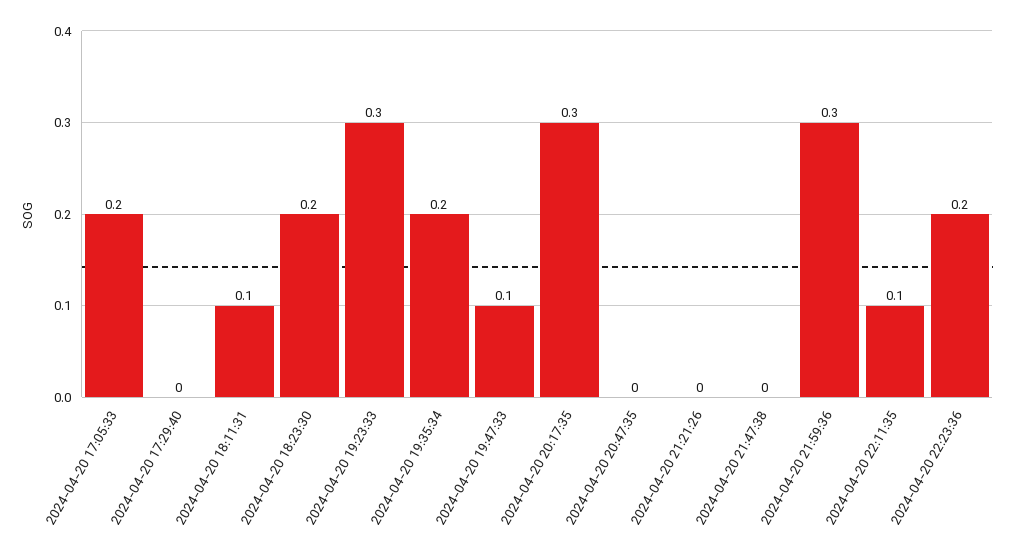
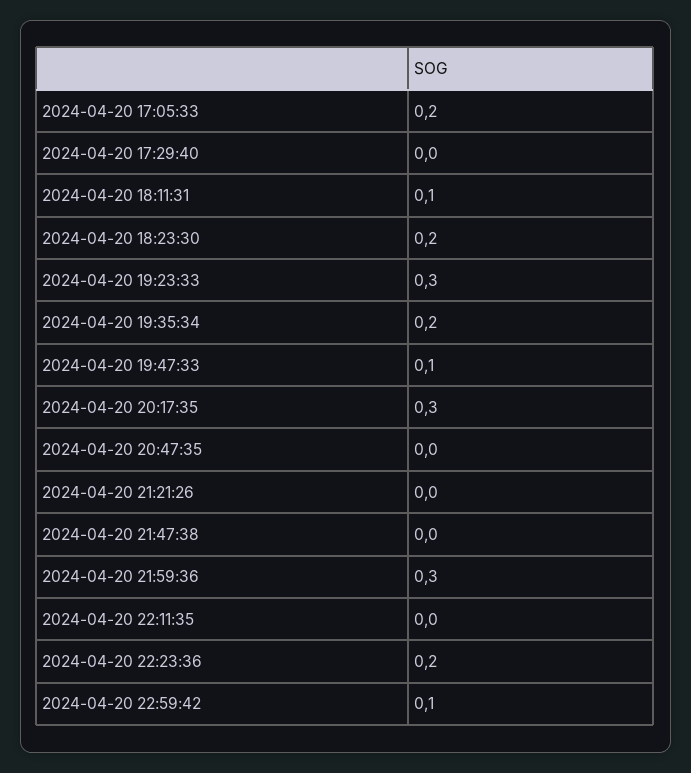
2024-04-20 22:11:35: 0.1 -> 0
2024-04-20 22:59:42: none -> 0.1

